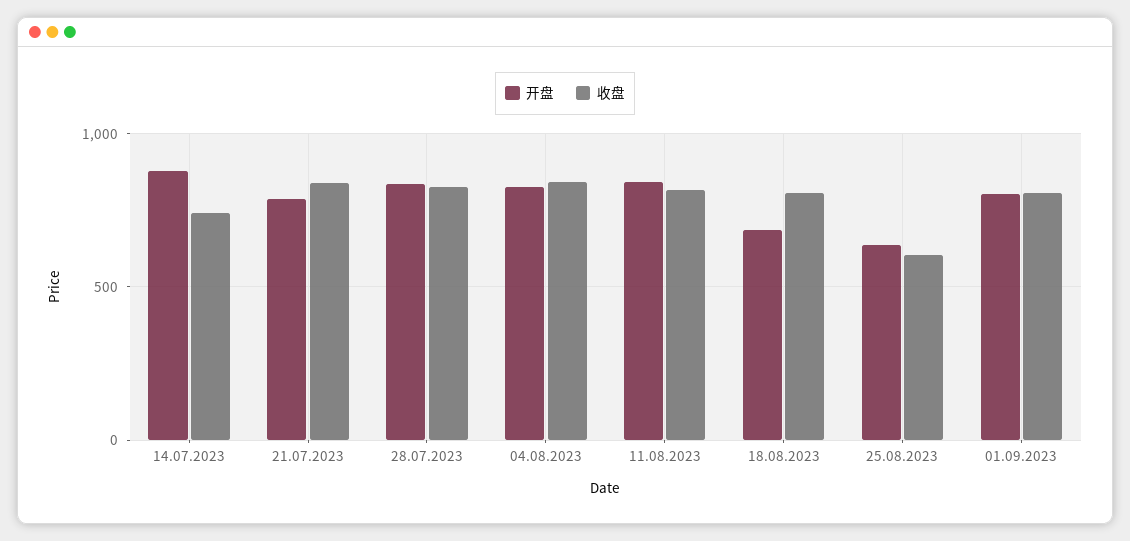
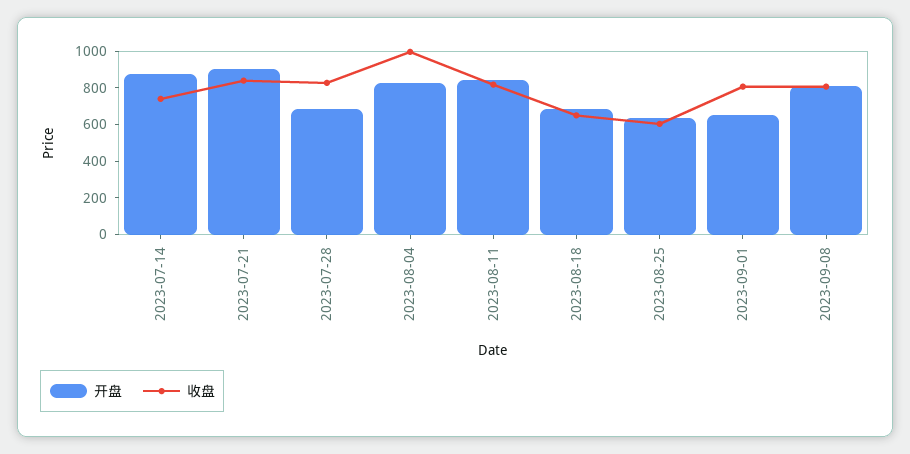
开盘, 21.07.2023: 800 -> 900
开盘, 28.07.2023: 850 -> 700
收盘, 04.08.2023: 850 -> 1000
收盘, 18.08.2023: 800 -> 650
开盘, 01.09.2023: 800 -> 650
开盘, 2023-09-08: none -> 800
收盘, 2023-09-08: none -> 800

